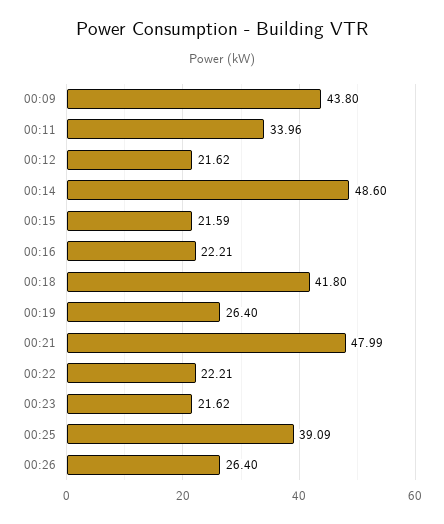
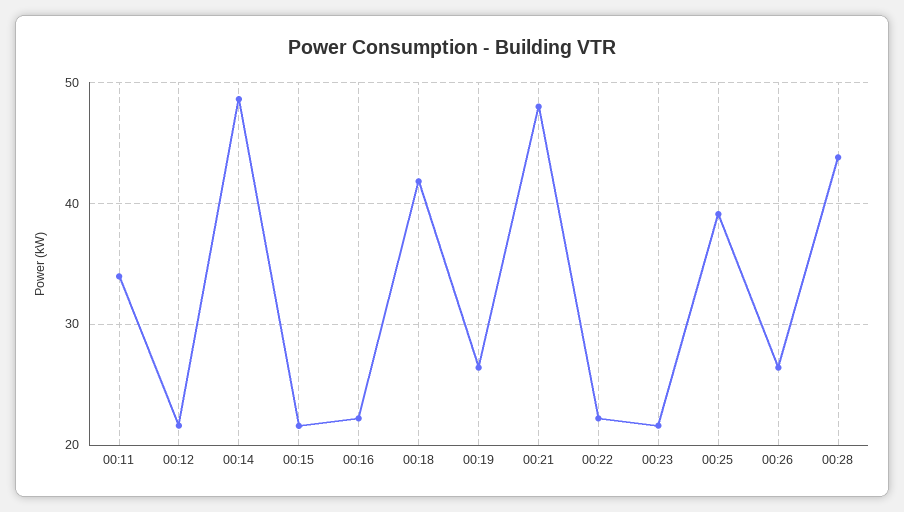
00:09: 43.8 -> none
00:28: none -> 44

